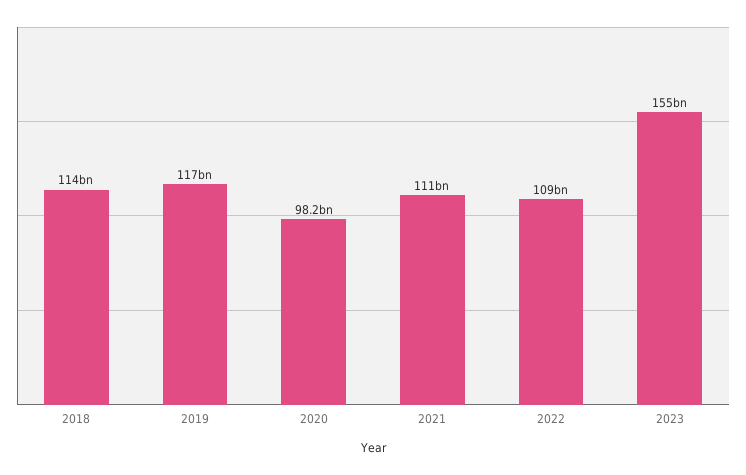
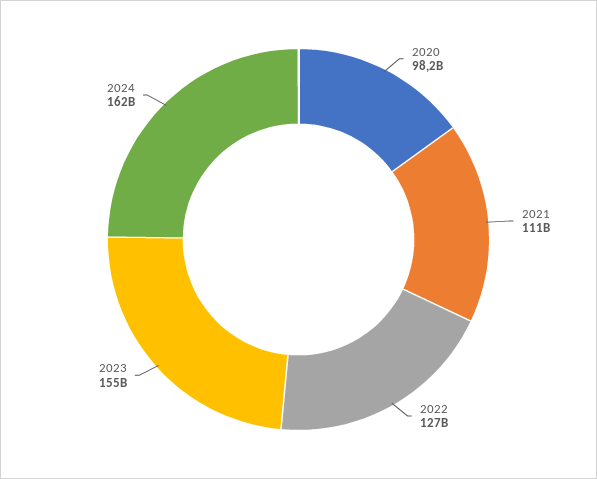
2018: 114000000000 -> none
2019: 117000000000 -> none
2022: 109000000000 -> 127000000000
2024: none -> 162000000000

